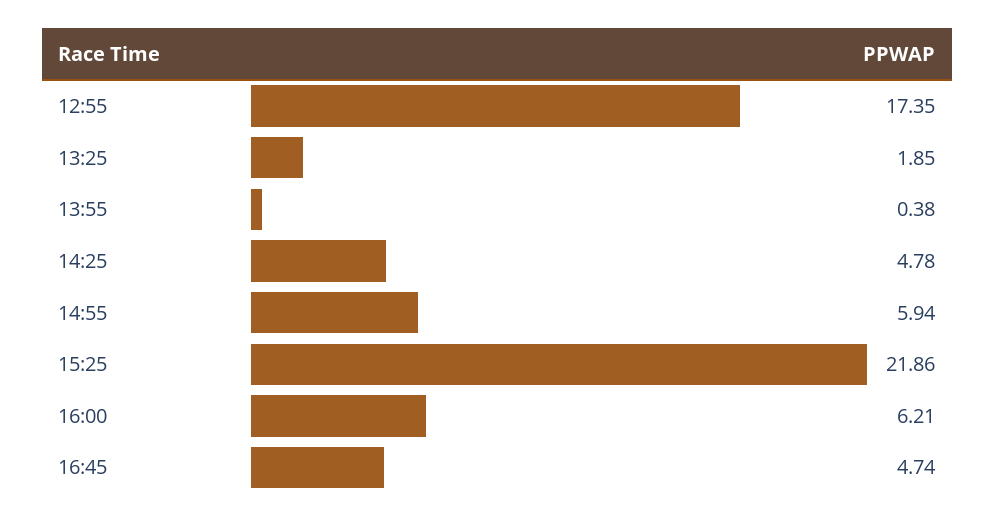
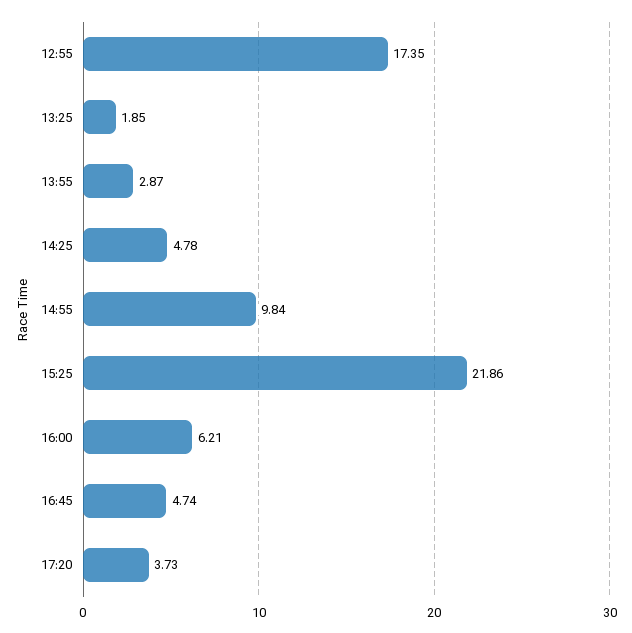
13:55: 0.38 -> 2.87
14:55: 5.94 -> 9.84
17:20: none -> 3.73

